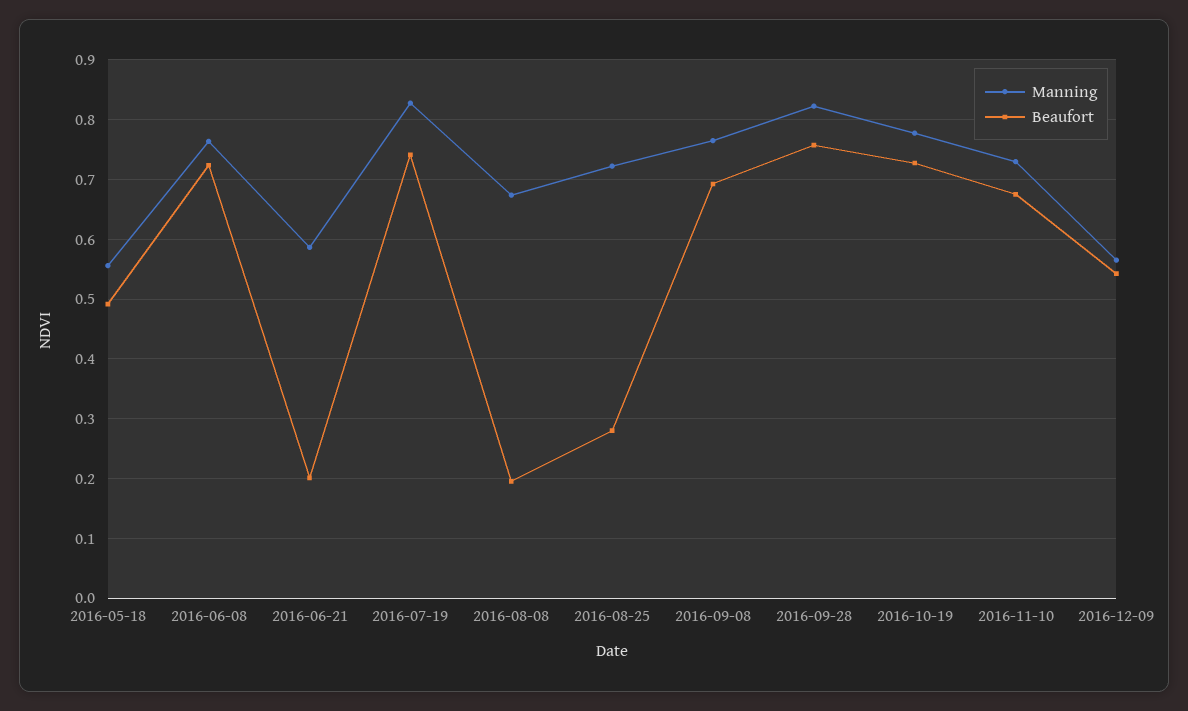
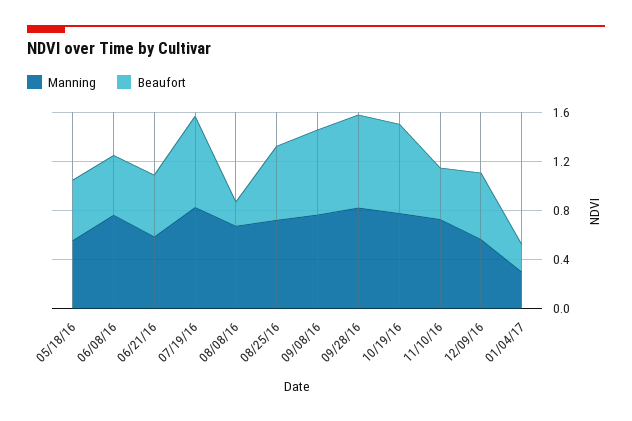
Beaufort, 2016-06-08: 0.72 -> 0.5
Beaufort, 2016-06-21: 0.2 -> 0.5
Beaufort, 2016-08-25: 0.28 -> 0.6
Beaufort, 2016-11-10: 0.68 -> 0.4
Manning, 01/04/17: none -> 0.3
Beaufort, 01/04/17: none -> 0.2

